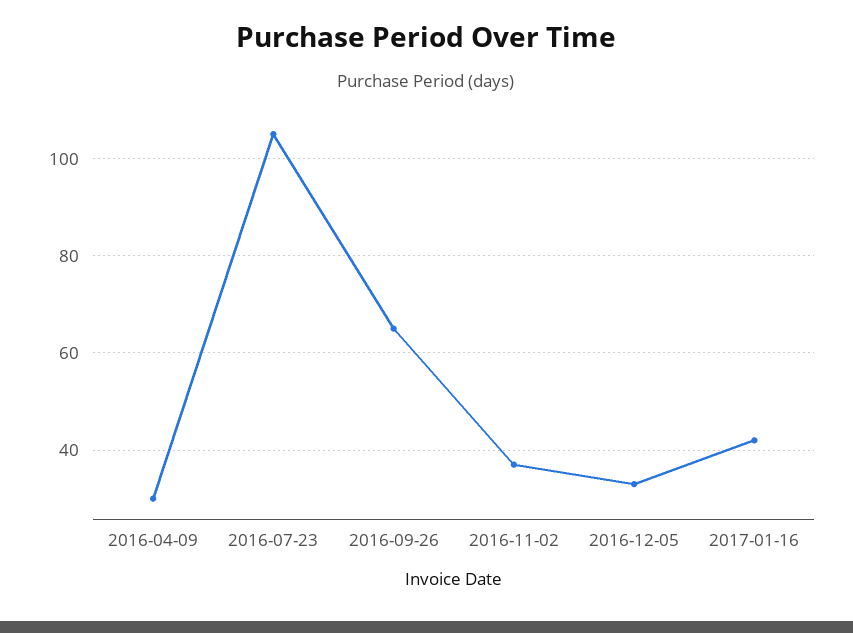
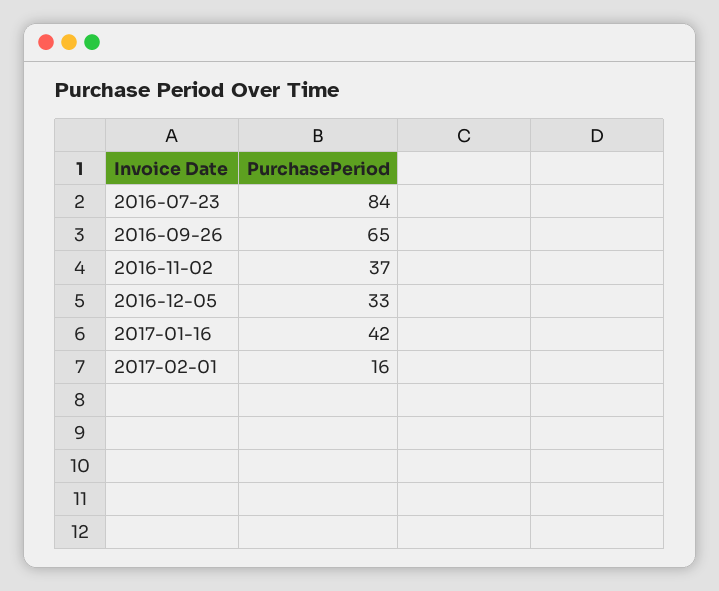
2016-04-09: 30 -> none
2016-07-23: 105 -> 84
2017-02-01: none -> 16

